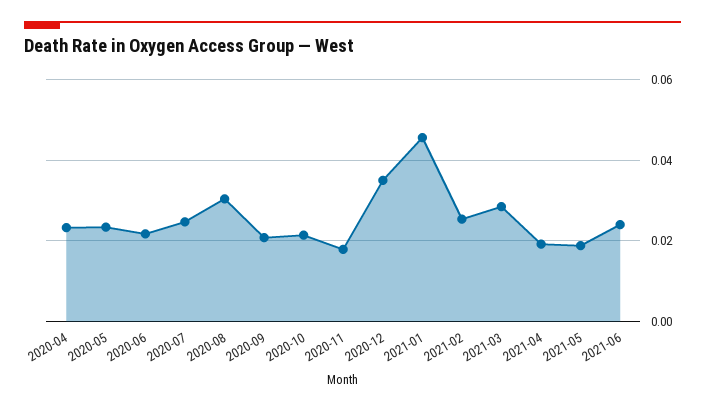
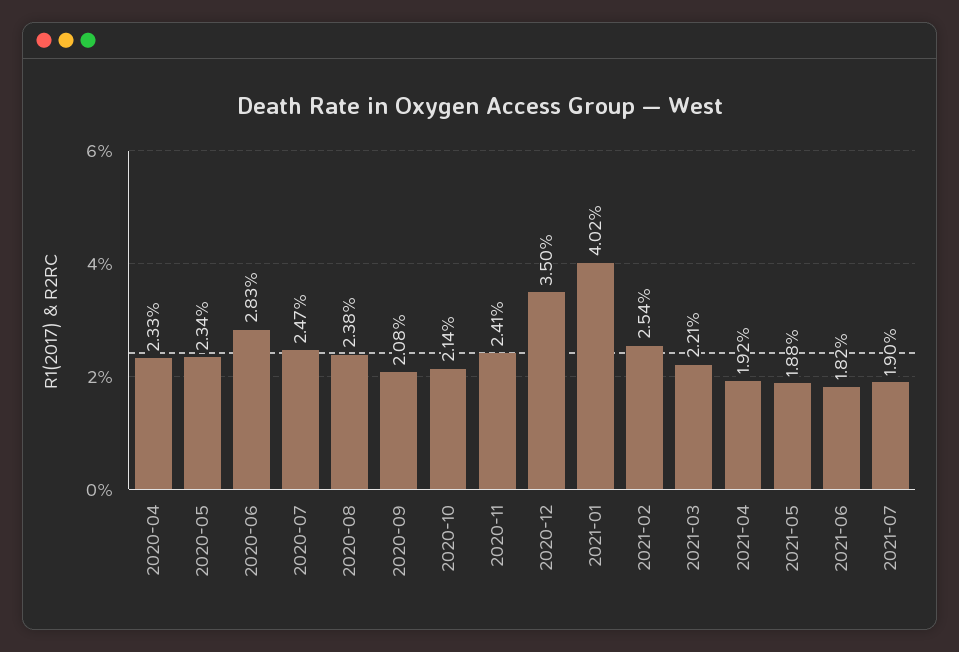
2020-06: 0.022 -> 0.0283
2020-08: 0.03 -> 0.0238
2020-11: 0.018 -> 0.0241
2021-01: 0.046 -> 0.0402
2021-03: 0.028 -> 0.0221
2021-06: 0.024 -> 0.0182
2021-07: none -> 0.019

